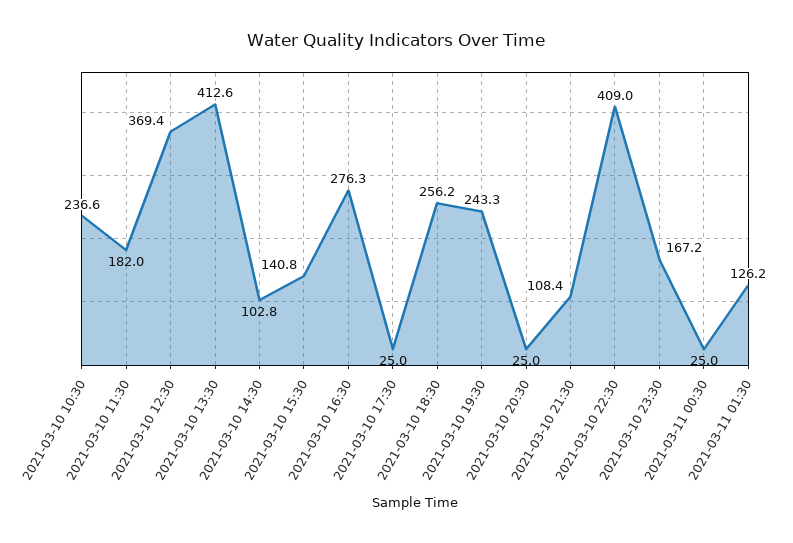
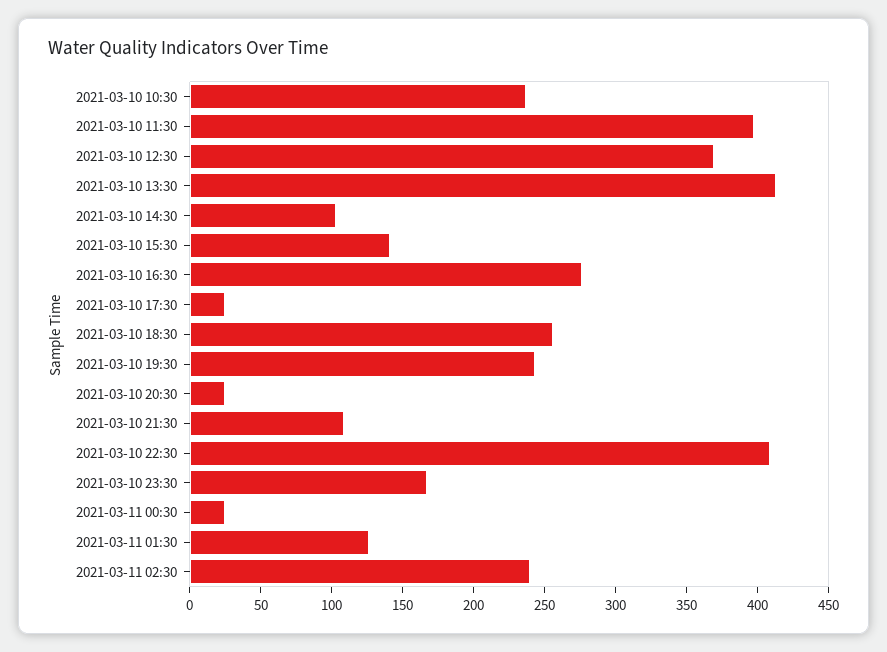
2021-03-10 11:30: 182 -> 400
2021-03-11 02:30: none -> 240

